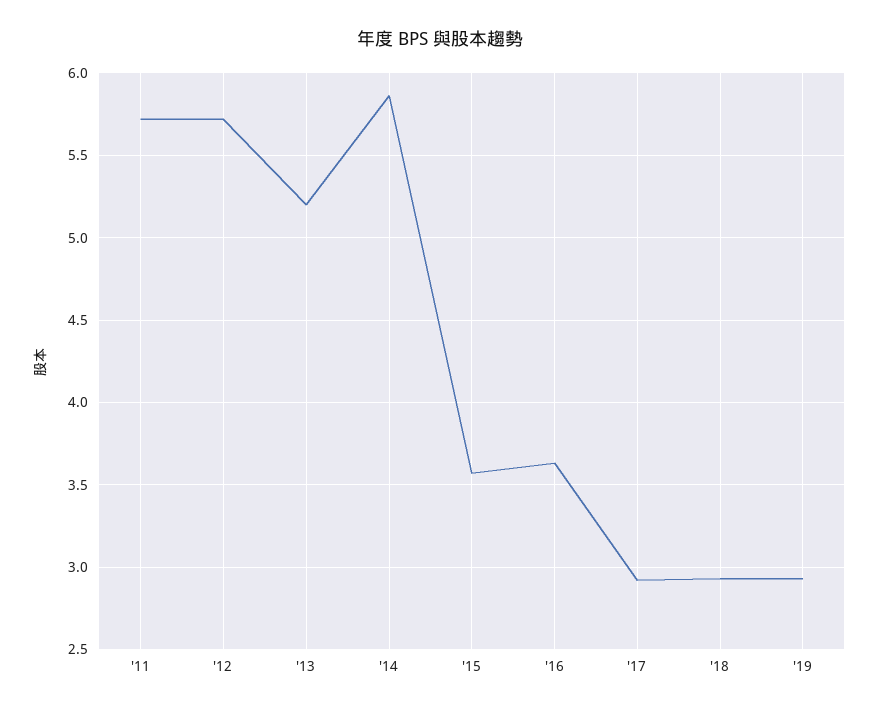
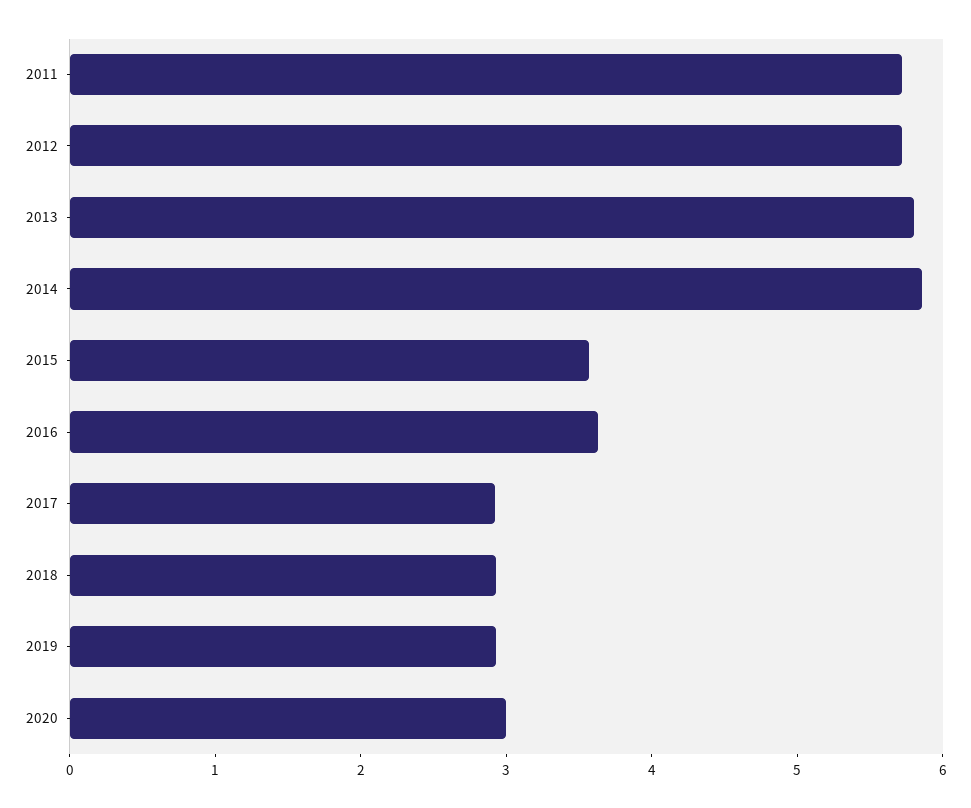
'13: 5.2 -> 5.8
2020: none -> 3

